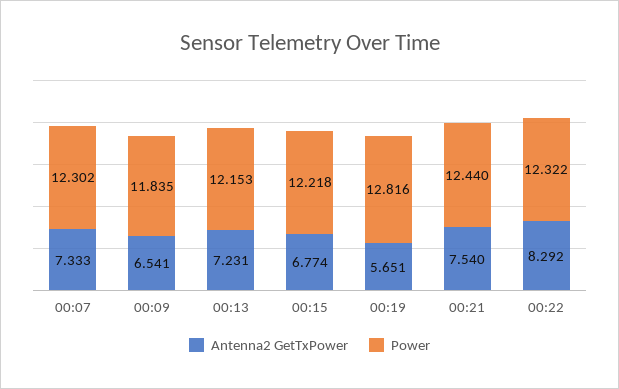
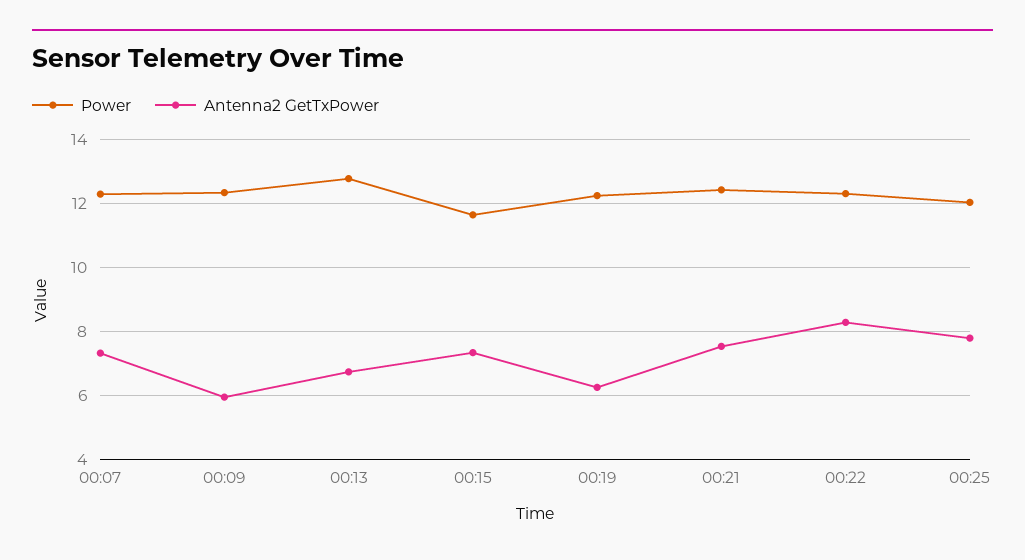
Antenna2 GetTxPower, 00:09: 6.541 -> 6
Power, 00:09: 11.835 -> 12.4
Antenna2 GetTxPower, 00:13: 7.231 -> 6.8
Power, 00:13: 12.153 -> 12.8
Antenna2 GetTxPower, 00:15: 6.774 -> 7.4
Power, 00:15: 12.218 -> 11.6
Antenna2 GetTxPower, 00:19: 5.651 -> 6.2
Power, 00:19: 12.816 -> 12.2
Power, 00:25: none -> 12
Antenna2 GetTxPower, 00:25: none -> 7.8

